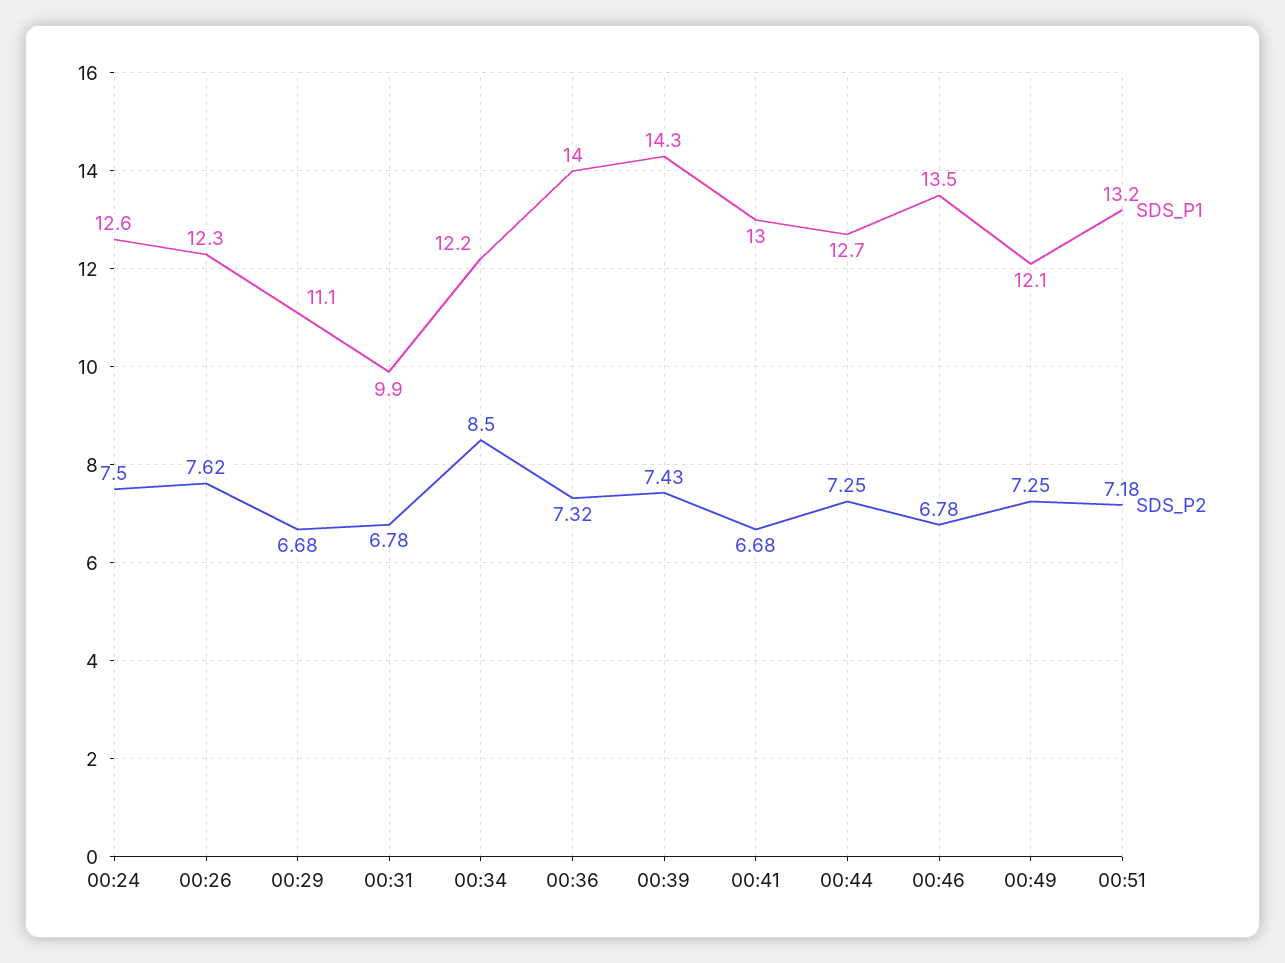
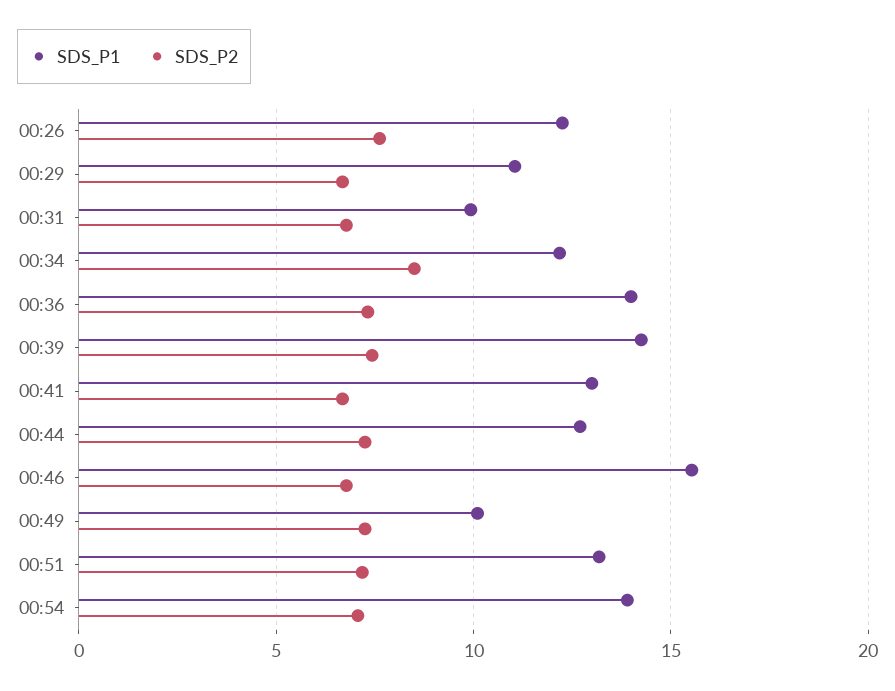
SDS_P1, 00:24: 12.6 -> none
SDS_P2, 00:24: 7.5 -> none
SDS_P1, 00:46: 13.5 -> 15.5
SDS_P1, 00:49: 12.1 -> 10
SDS_P1, 00:54: none -> 14
SDS_P2, 00:54: none -> 7

